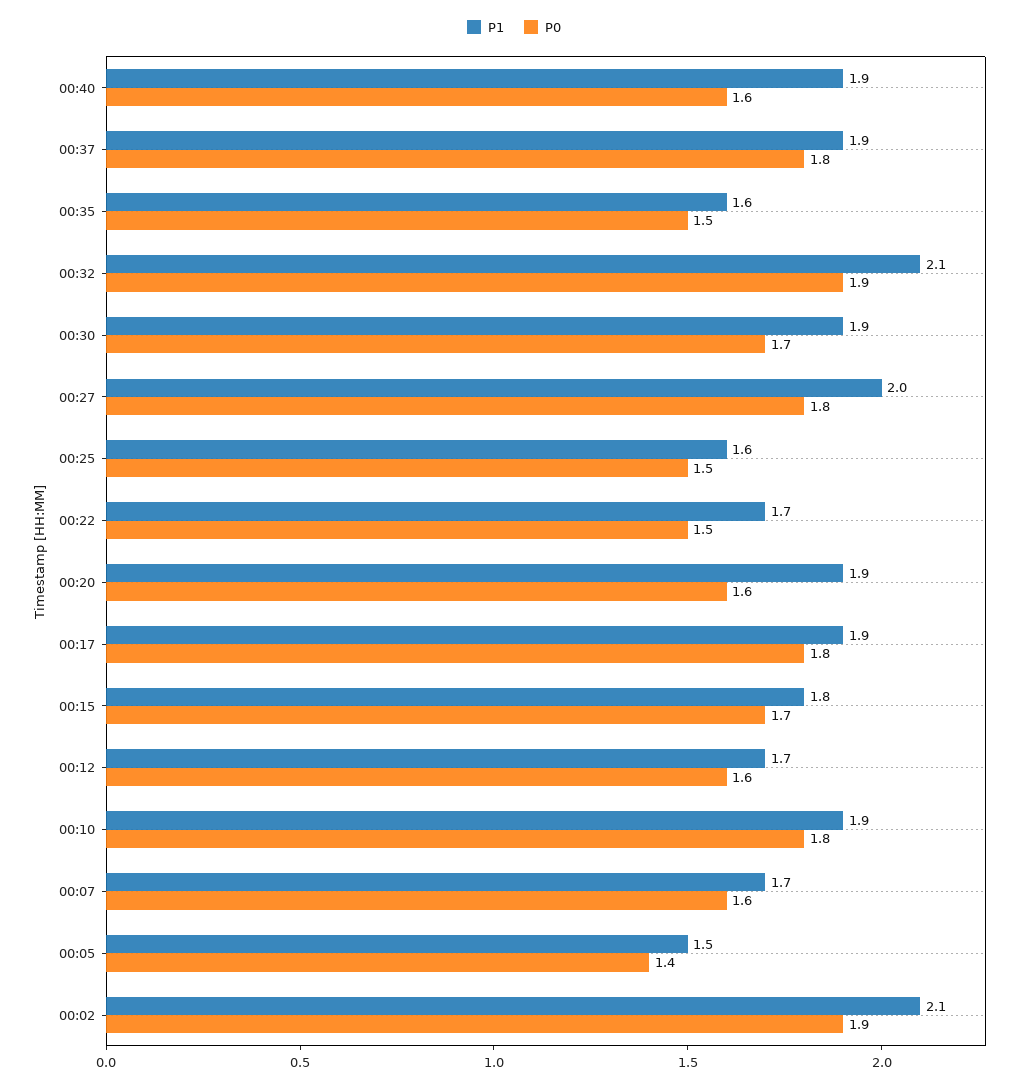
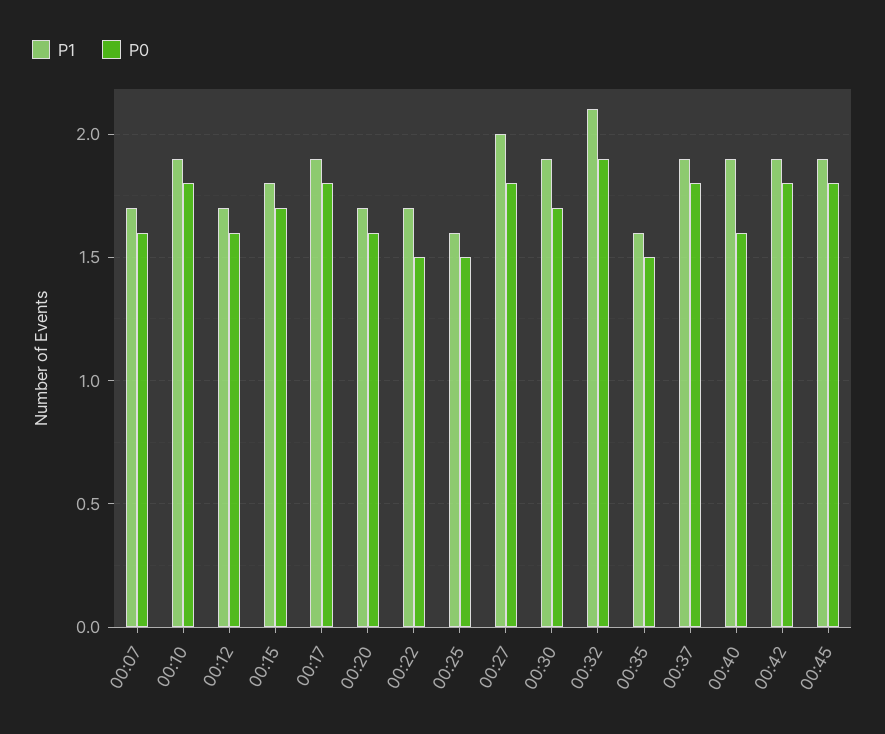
P1, 00:20: 1.9 -> 1.7
P1, 00:05: 1.5 -> none
P0, 00:05: 1.4 -> none
P1, 00:02: 2.1 -> none
P0, 00:02: 1.9 -> none
P1, 00:42: none -> 1.9
P0, 00:42: none -> 1.8
P1, 00:45: none -> 1.9
P0, 00:45: none -> 1.8

